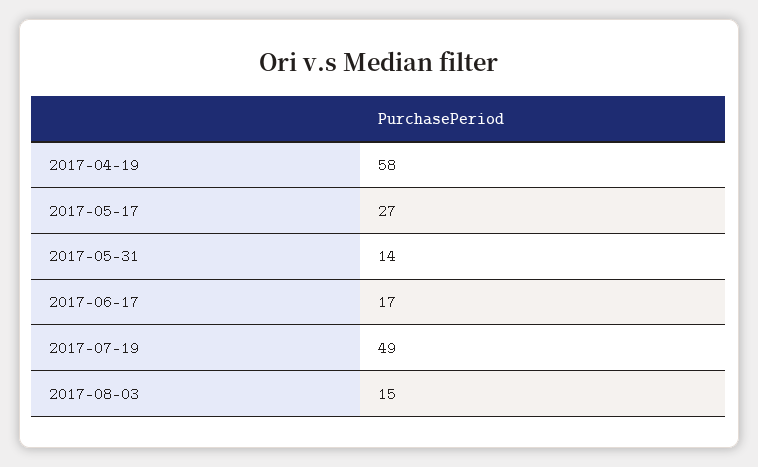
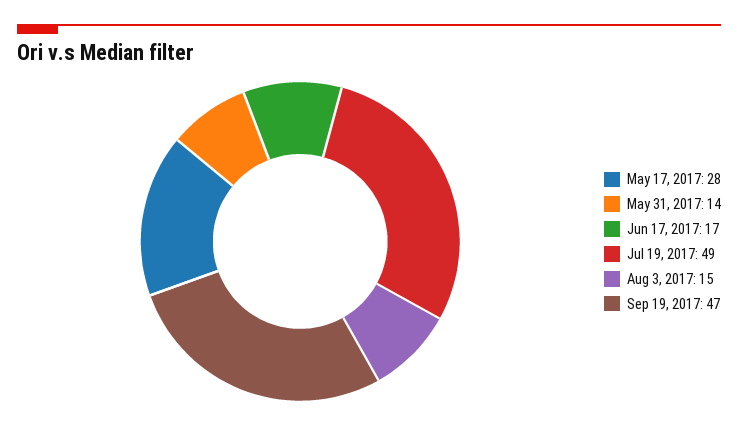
2017-04-19: 58 -> none
2017-05-17: 27 -> 28
Sep 19, 2017: none -> 47

